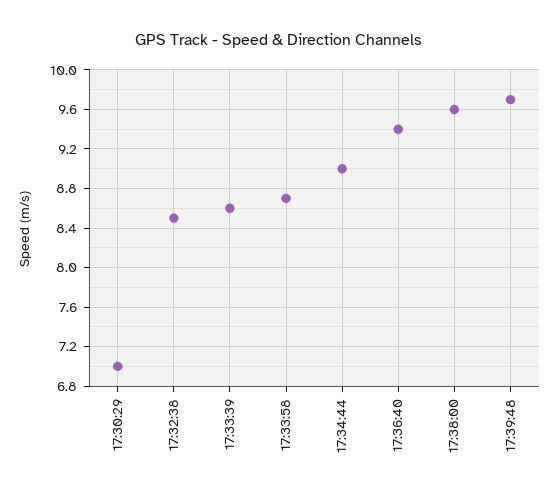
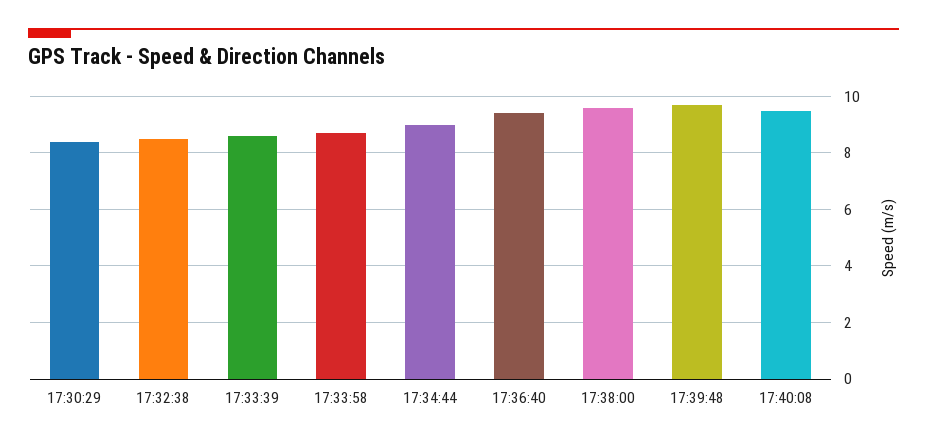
17:30:29: 7 -> 8.5
17:40:08: none -> 9.5

